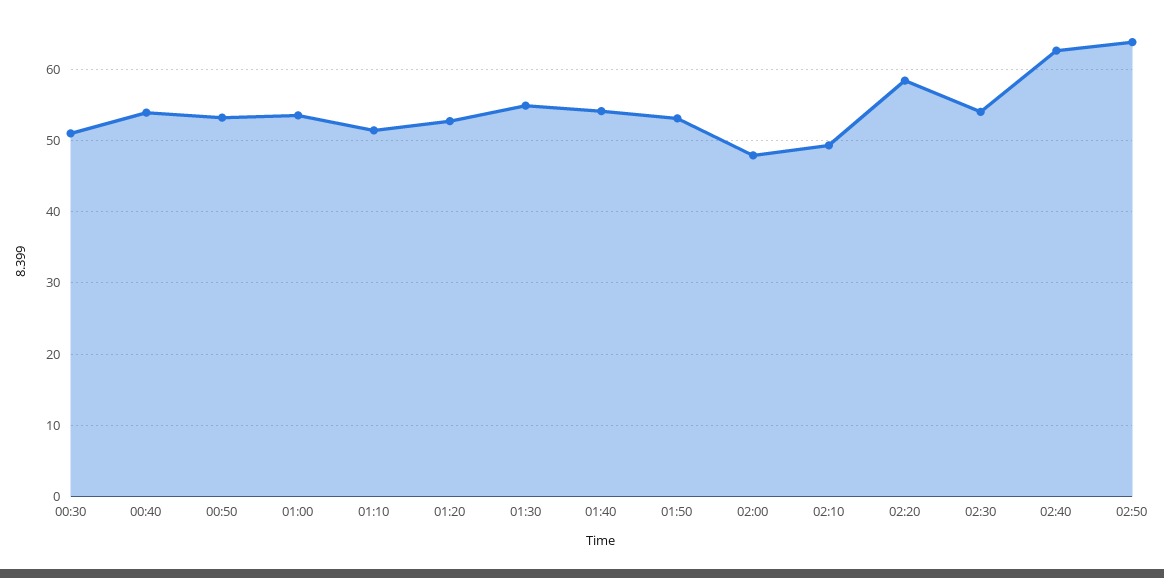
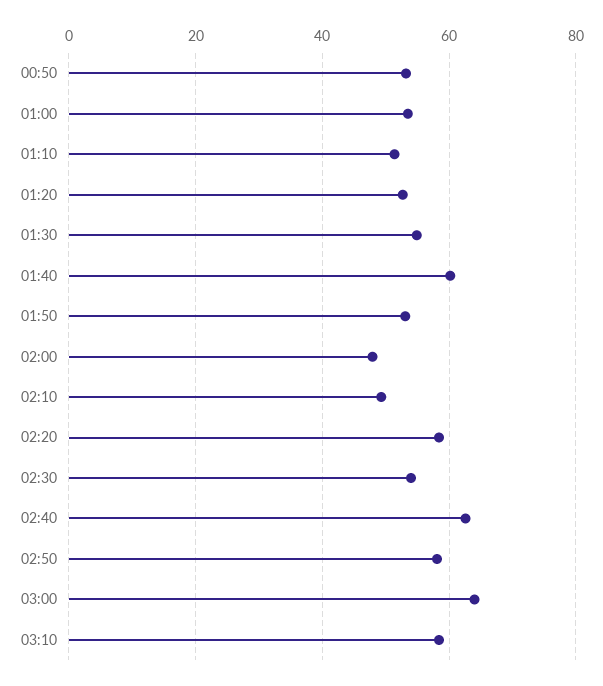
00:30: 51 -> none
00:40: 54 -> none
01:40: 54 -> 60
02:50: 64 -> 58
03:00: none -> 64
03:10: none -> 58

